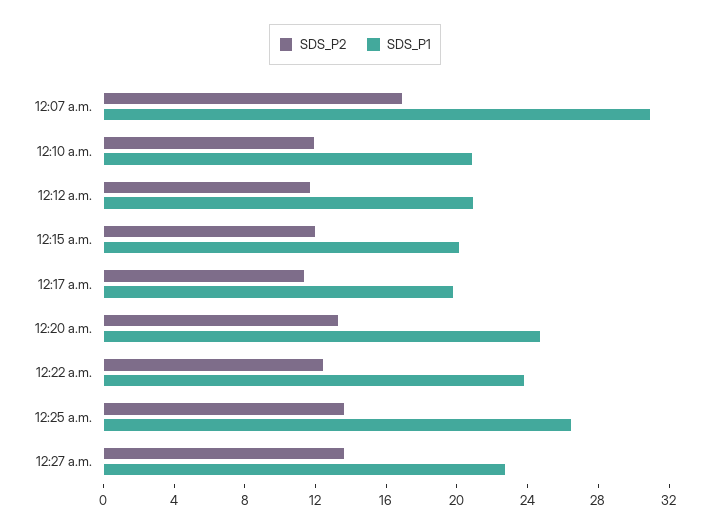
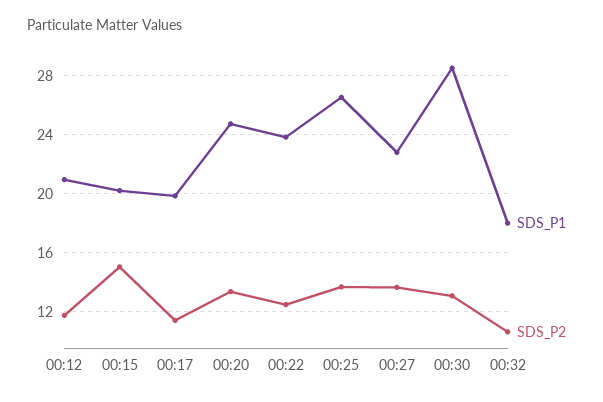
SDS_P2, 12:07 a.m.: 17 -> none
SDS_P1, 12:07 a.m.: 31 -> none
SDS_P2, 12:10 a.m.: 12 -> none
SDS_P1, 12:10 a.m.: 21 -> none
SDS_P2, 12:15 a.m.: 12 -> 15
SDS_P1, 00:30: none -> 28.5
SDS_P2, 00:30: none -> 13
SDS_P1, 00:32: none -> 18
SDS_P2, 00:32: none -> 10.5

